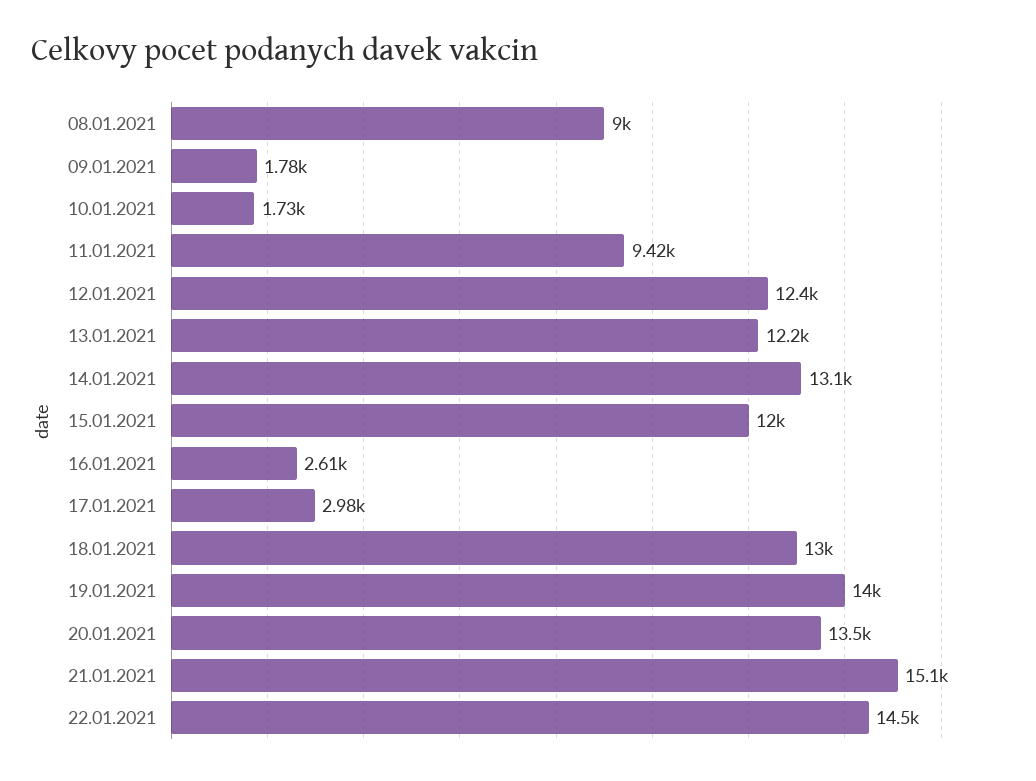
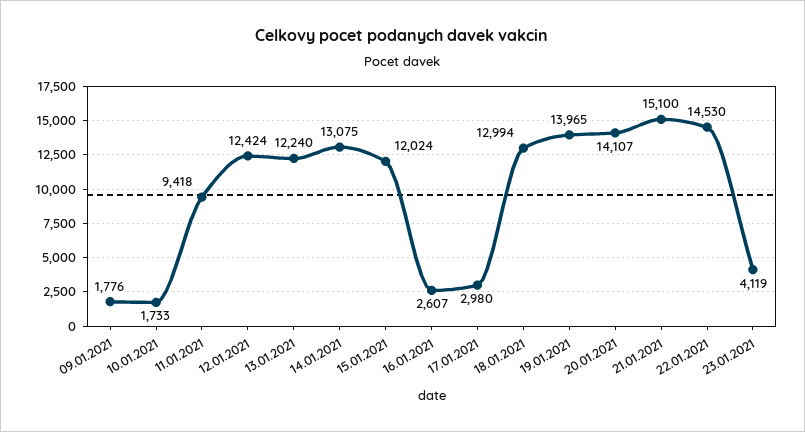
08.01.2021: 9000 -> none
20.01.2021: 13500 -> 14107
23.01.2021: none -> 4119

